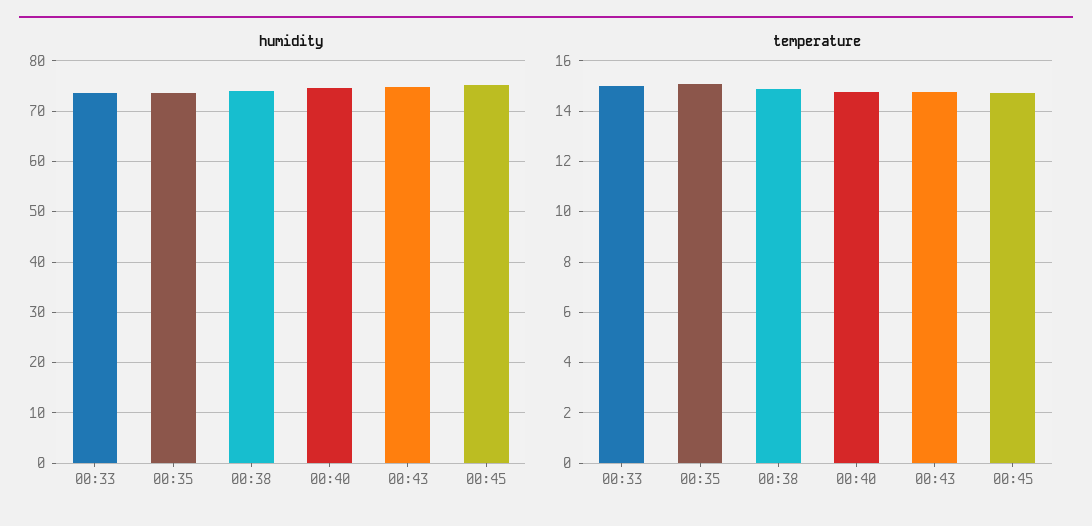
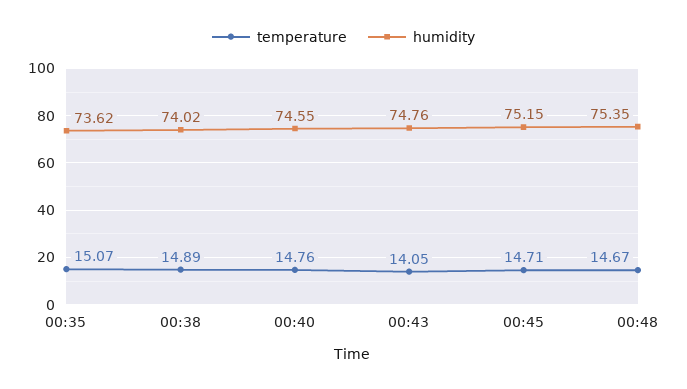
humidity, 00:33: 74 -> none
temperature, 00:33: 15 -> none
temperature, 00:43: 14.75 -> 14.05
temperature, 00:48: none -> 14.67
humidity, 00:48: none -> 75.35

